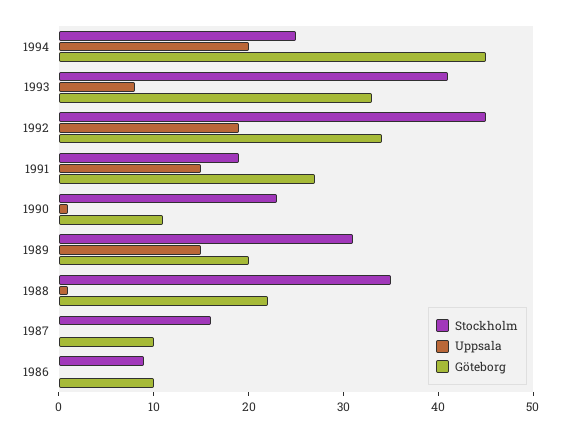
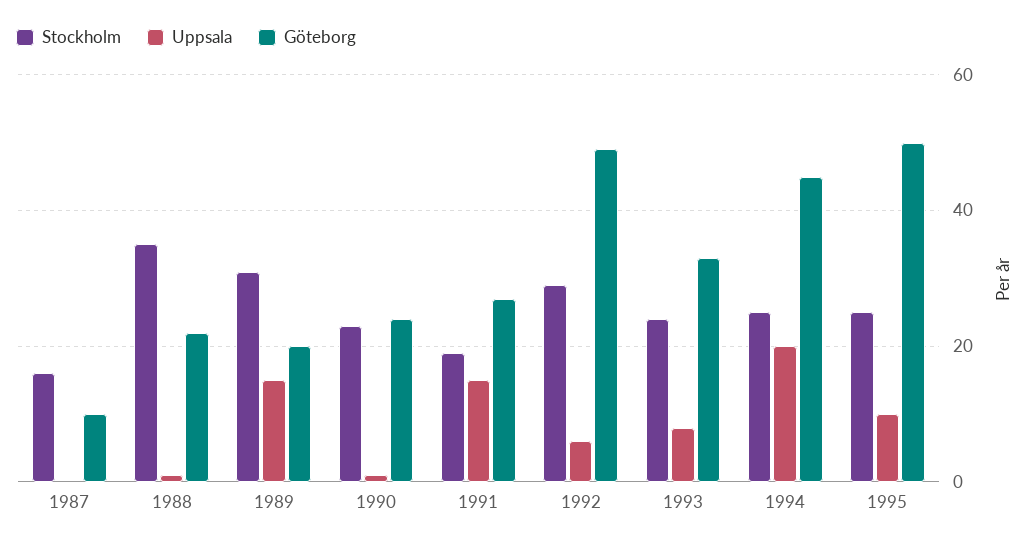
Stockholm, 1993: 41 -> 25
Stockholm, 1992: 45 -> 30
Uppsala, 1992: 19 -> 5
Göteborg, 1992: 34 -> 50
Göteborg, 1990: 11 -> 25
Stockholm, 1986: 9 -> none
Uppsala, 1986: 0 -> none
Göteborg, 1986: 10 -> none
Stockholm, 1995: none -> 25
Uppsala, 1995: none -> 10
Göteborg, 1995: none -> 50

